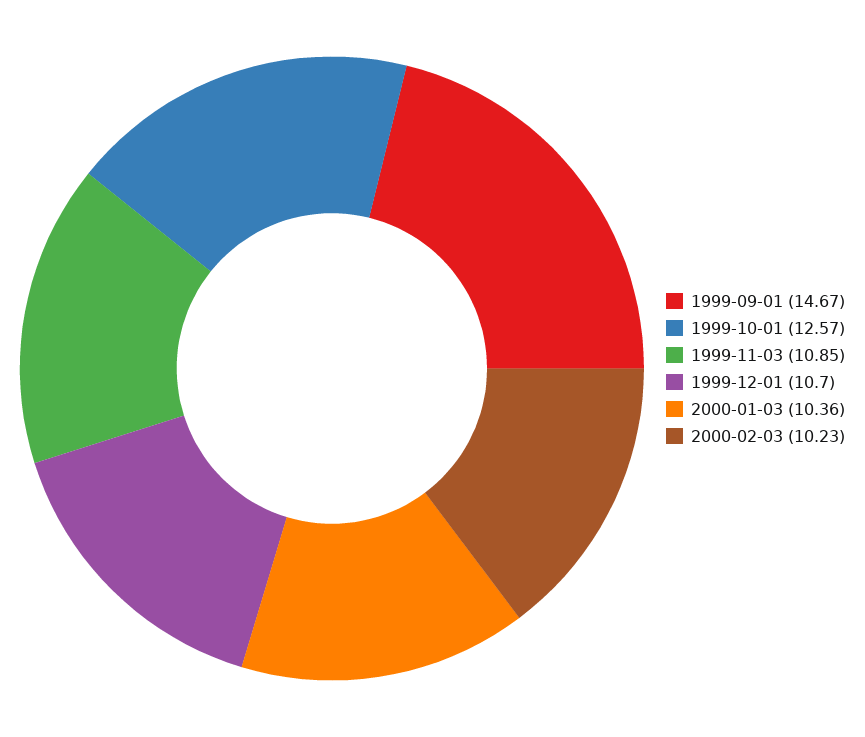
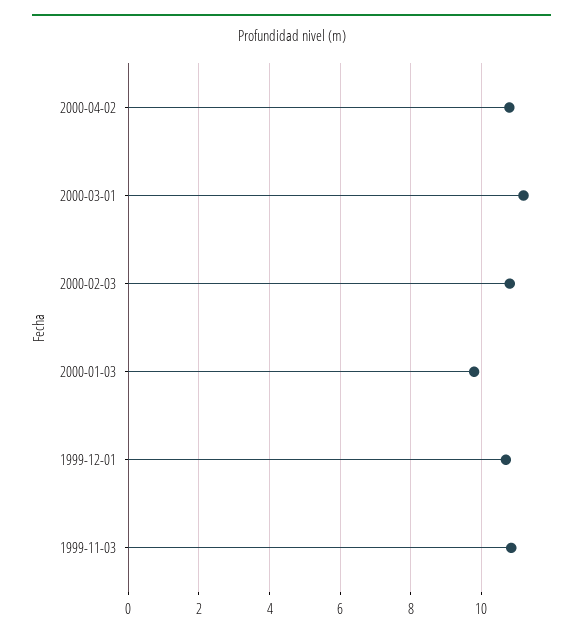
1999-09-01: 14.67 -> none
1999-10-01: 12.57 -> none
2000-01-03: 10.36 -> 9.8
2000-02-03: 10.23 -> 10.8
2000-04-02: none -> 10.8
2000-03-01: none -> 11.2

